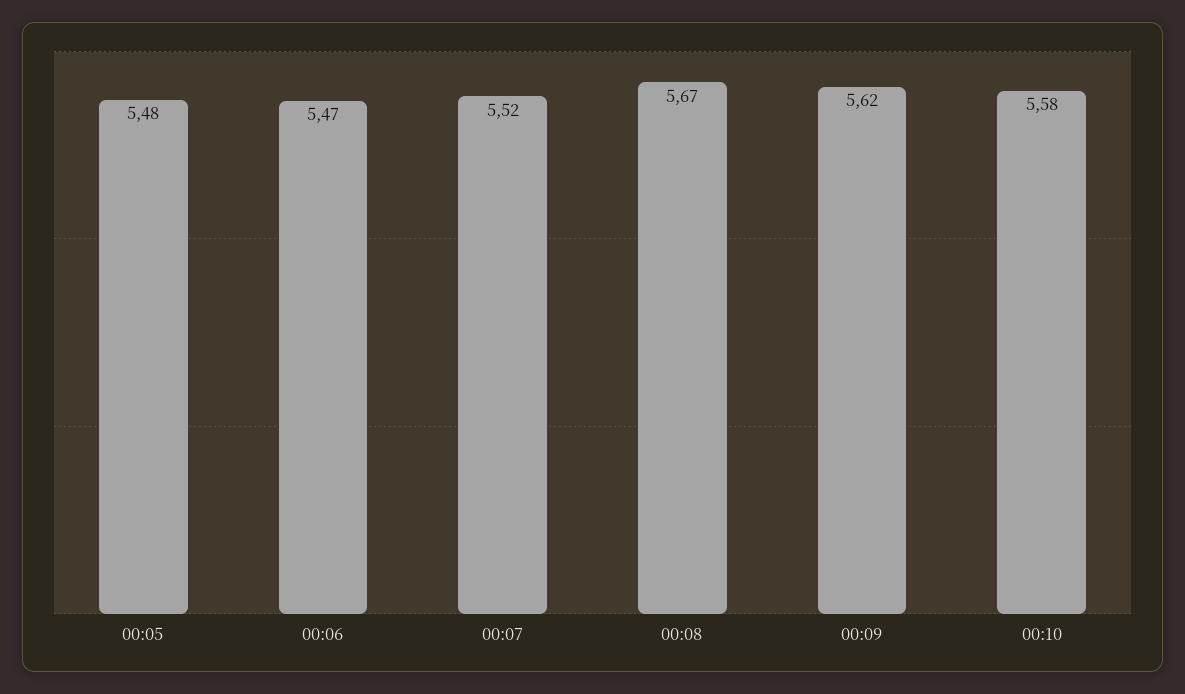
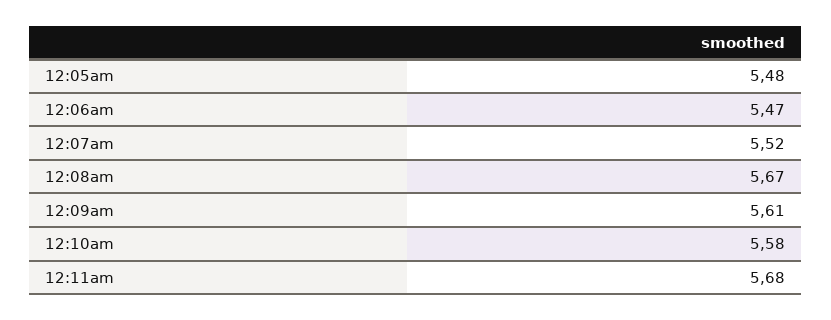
00:09: 5.62 -> 5.61
12:11am: none -> 5.68

